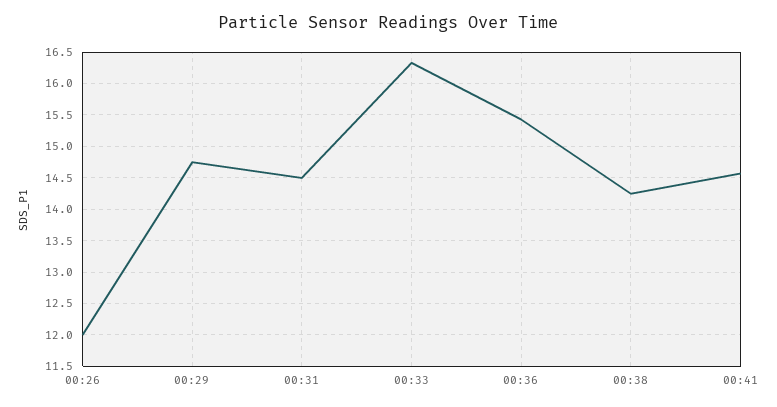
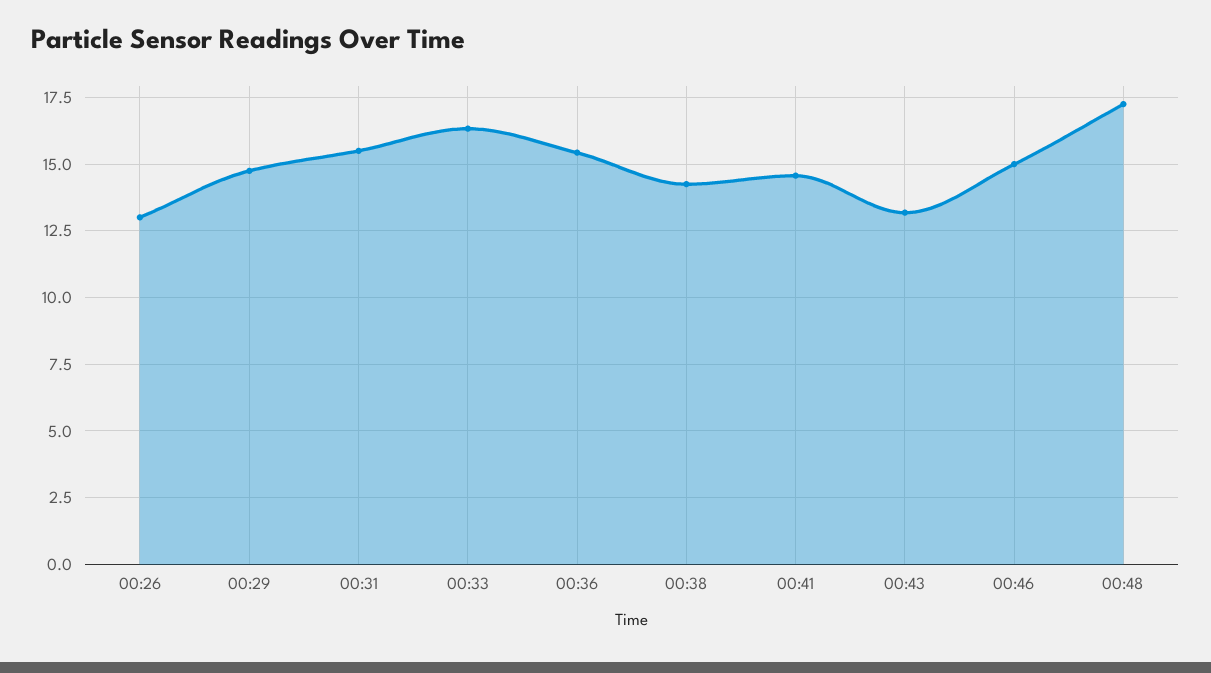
00:26: 12 -> 13
00:31: 14.5 -> 15.5
00:43: none -> 13.25
00:46: none -> 15
00:48: none -> 17.25

